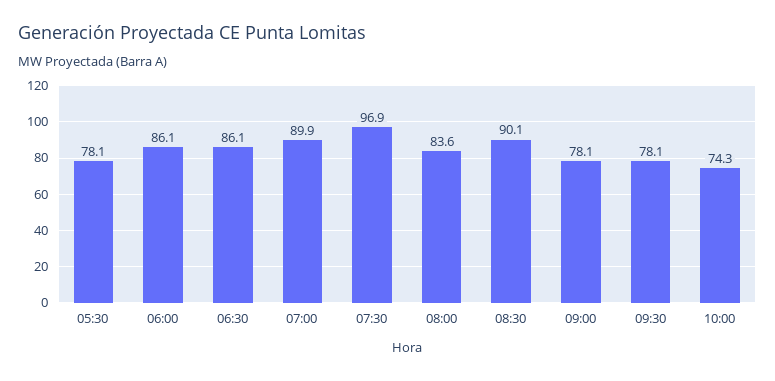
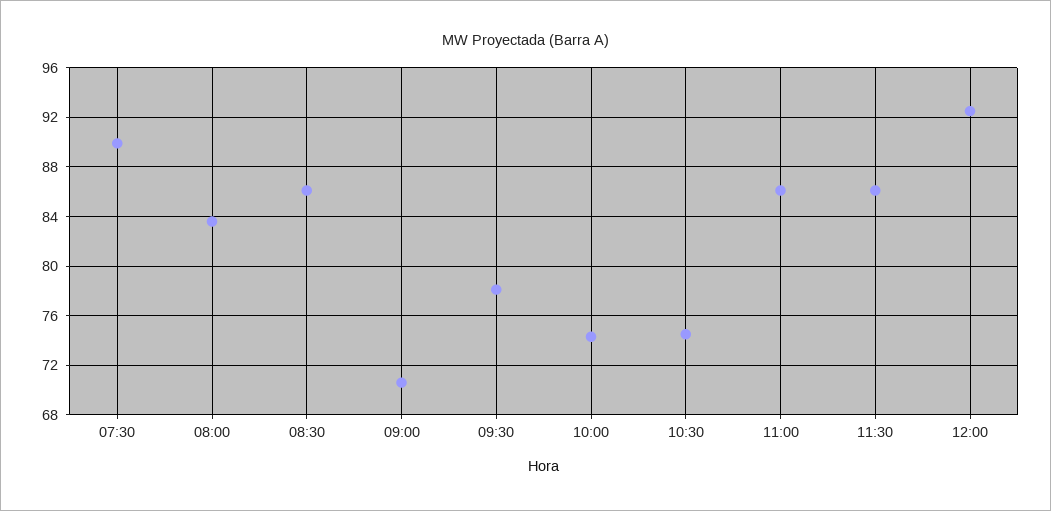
05:30: 78.1 -> none
06:00: 86.1 -> none
06:30: 86.1 -> none
07:00: 89.9 -> none
07:30: 96.9 -> 90
08:30: 90.1 -> 86
09:00: 78.1 -> 70.5
10:30: none -> 74.5
11:00: none -> 86
11:30: none -> 86
12:00: none -> 92.5

